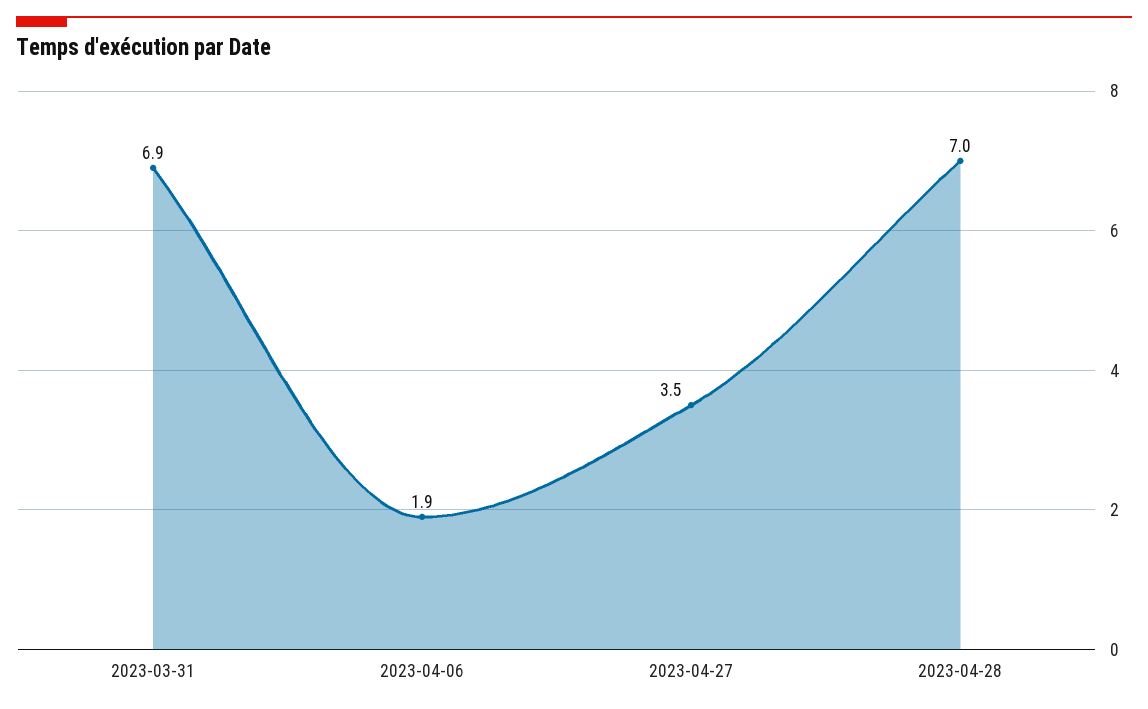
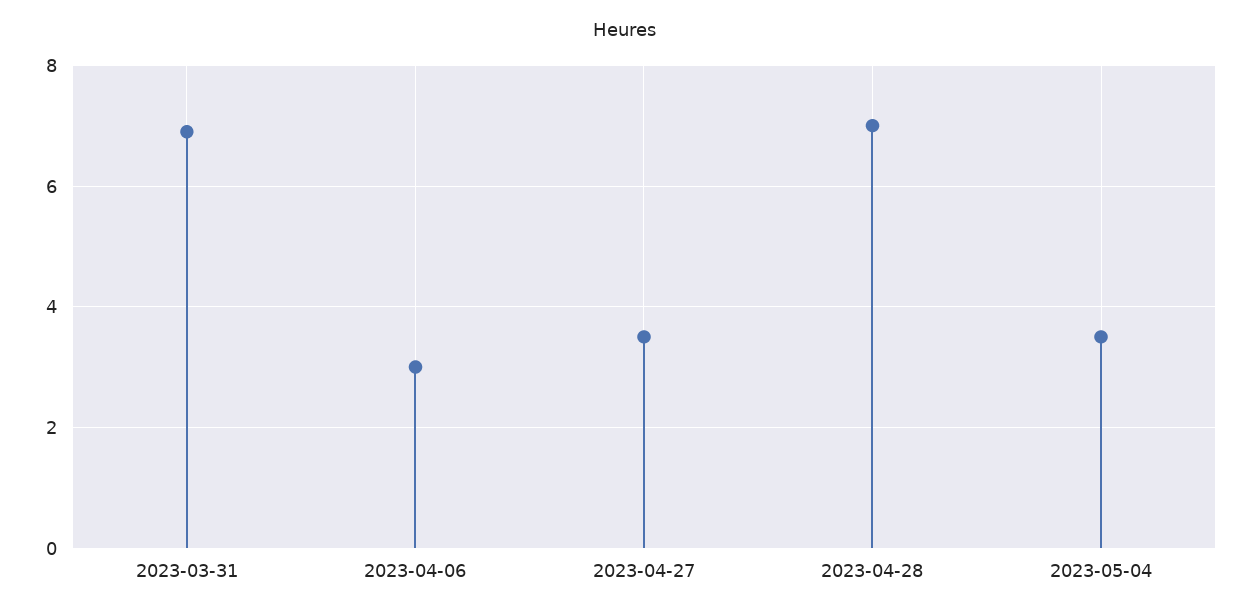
2023-04-06: 1.9 -> 3
2023-05-04: none -> 3.5

